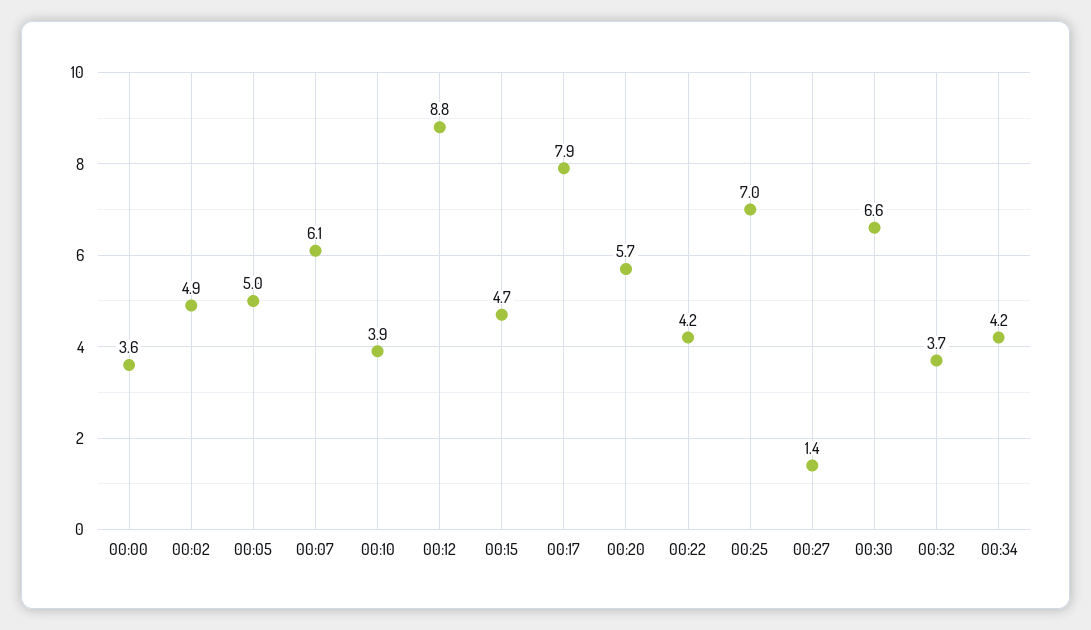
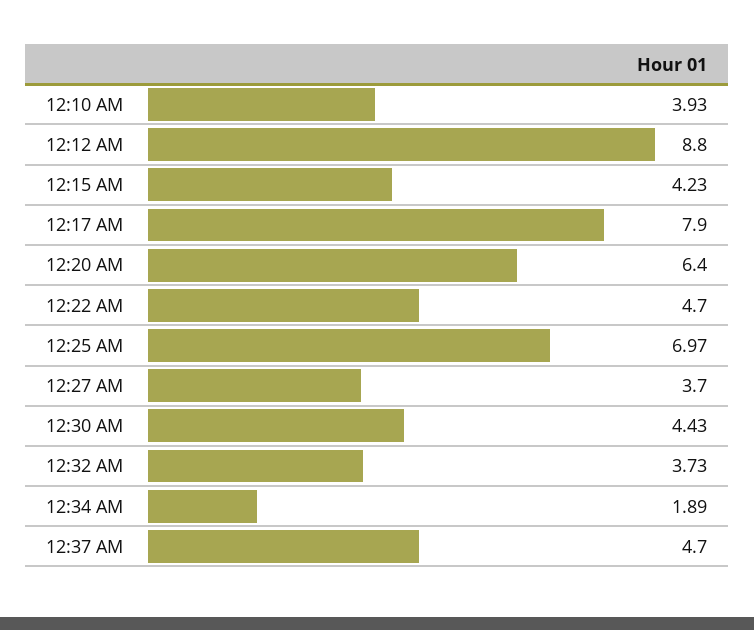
00:00: 3.6 -> none
00:02: 4.9 -> none
00:05: 5 -> none
00:07: 6.1 -> none
00:15: 4.7 -> 4.23
00:20: 5.7 -> 6.4
00:22: 4.2 -> 4.7
00:27: 1.4 -> 3.7
00:30: 6.6 -> 4.43
00:34: 4.2 -> 1.89
12:37 AM: none -> 4.7

